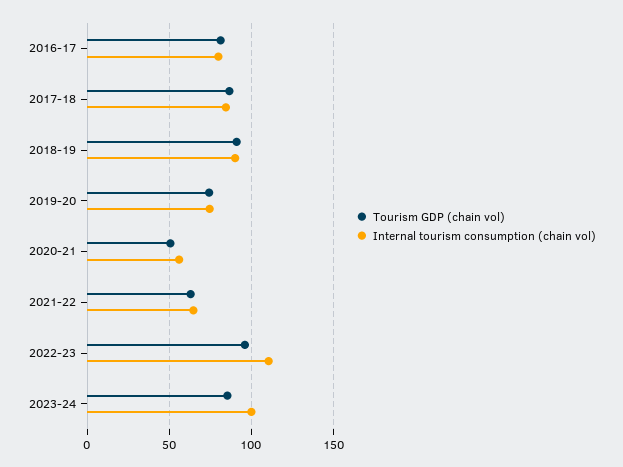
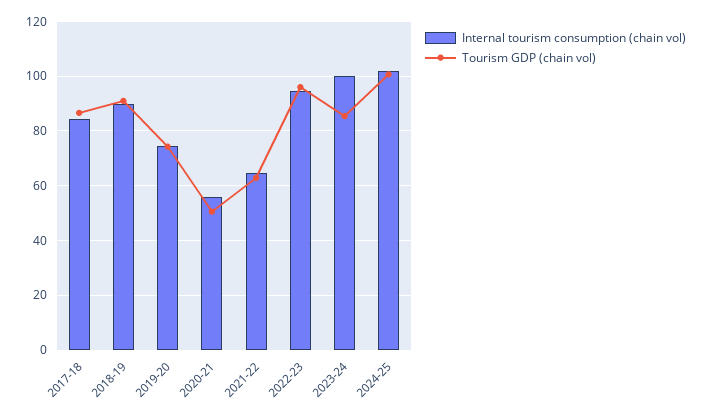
Tourism GDP (chain vol), 2016-17: 80 -> none
Internal tourism consumption (chain vol), 2016-17: 80 -> none
Internal tourism consumption (chain vol), 2022-23: 110 -> 95
Internal tourism consumption (chain vol), 2024-25: none -> 102.5
Tourism GDP (chain vol), 2024-25: none -> 100

